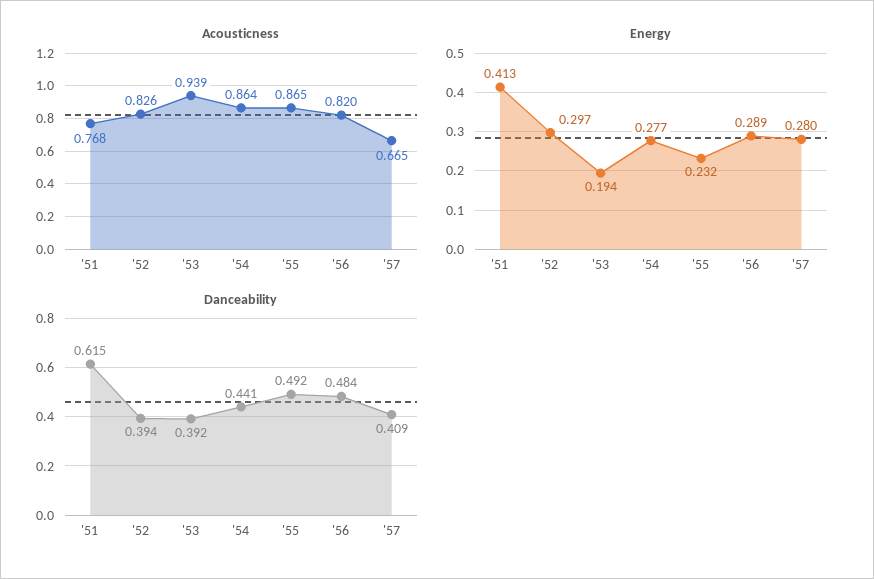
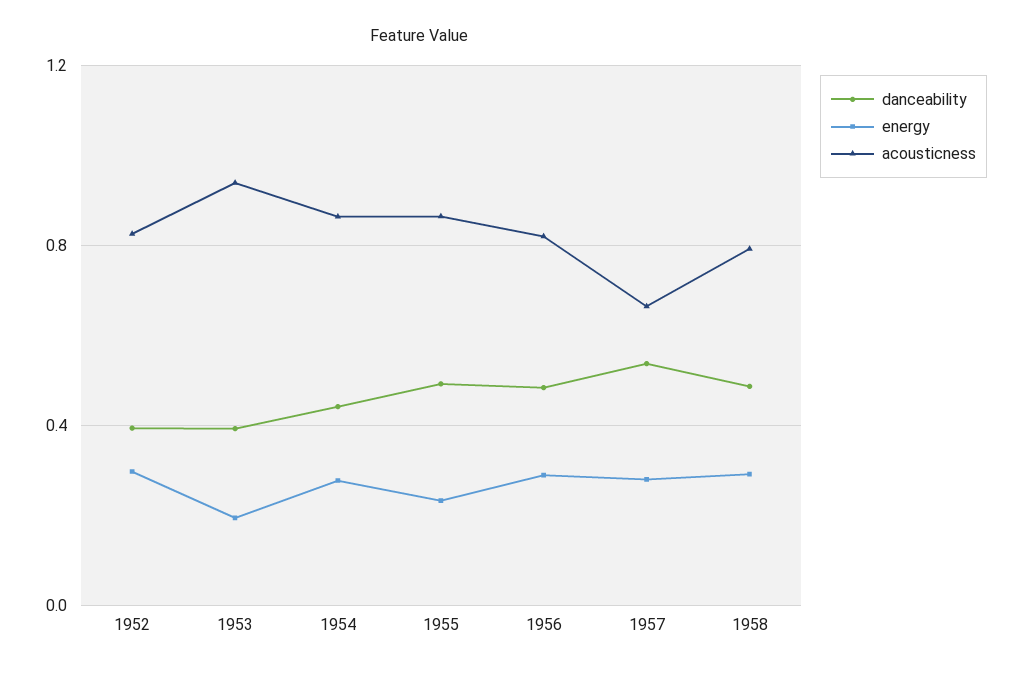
Acousticness, '51: 0.768 -> none
Energy, '51: 0.413 -> none
Danceability, '51: 0.615 -> none
Danceability, '57: 0.409 -> 0.55
Danceability, 1958: none -> 0.5
Energy, 1958: none -> 0.3
Acousticness, 1958: none -> 0.8

